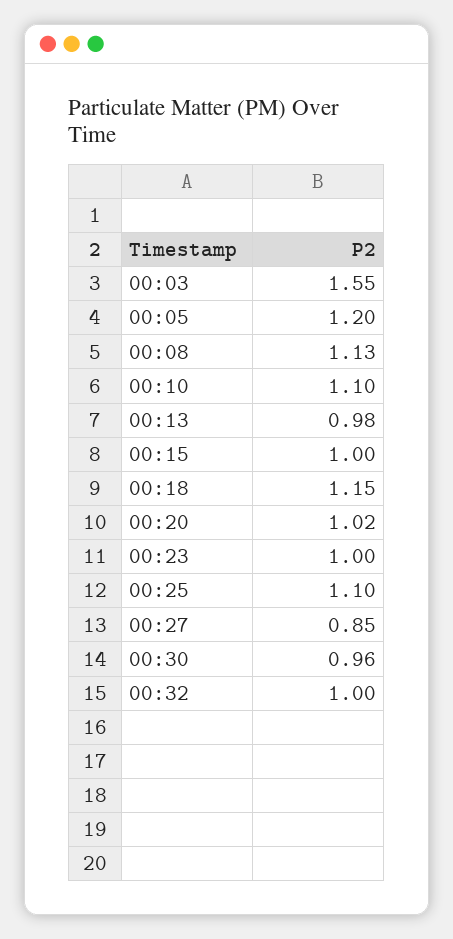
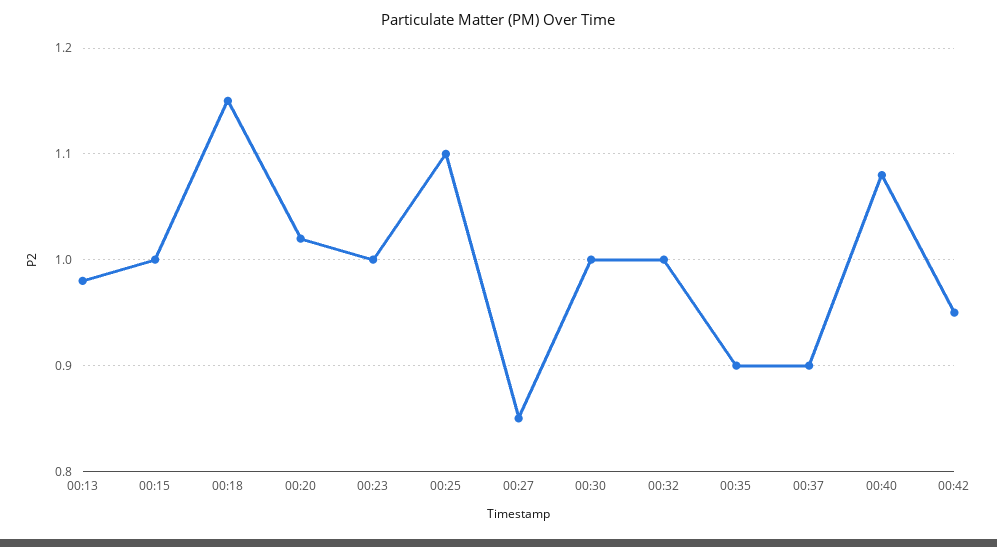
00:03: 1.55 -> none
00:05: 1.2 -> none
00:08: 1.13 -> none
00:10: 1.1 -> none
00:30: 0.96 -> 1
00:35: none -> 0.9
00:37: none -> 0.9
00:40: none -> 1.08
00:42: none -> 0.95

